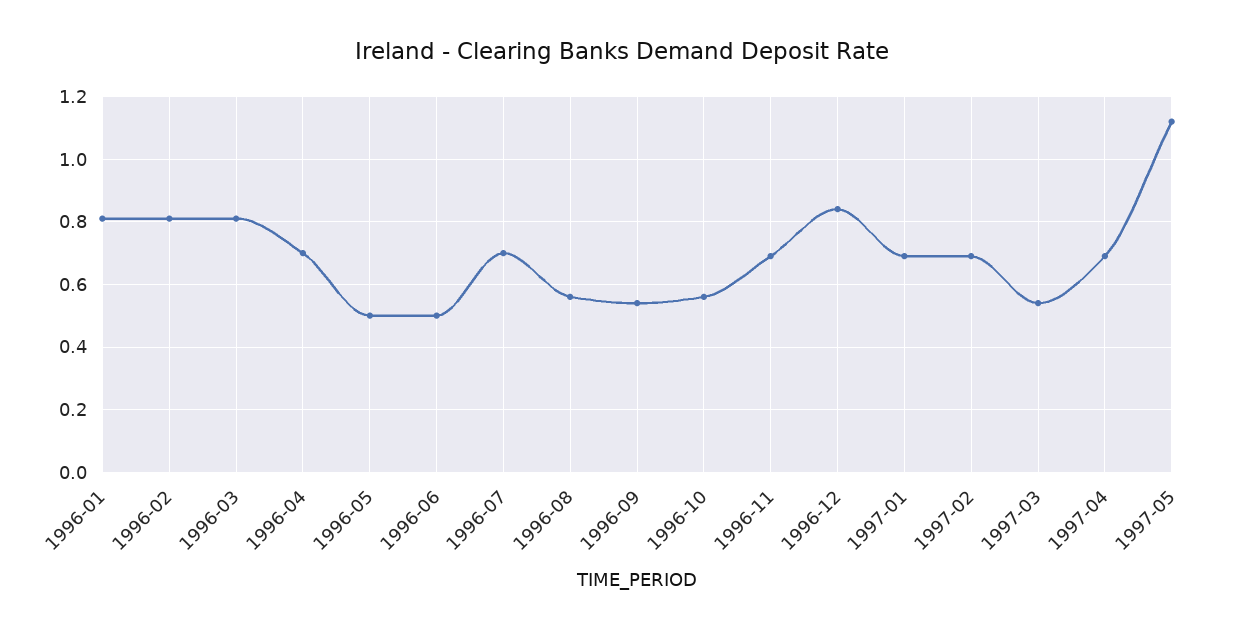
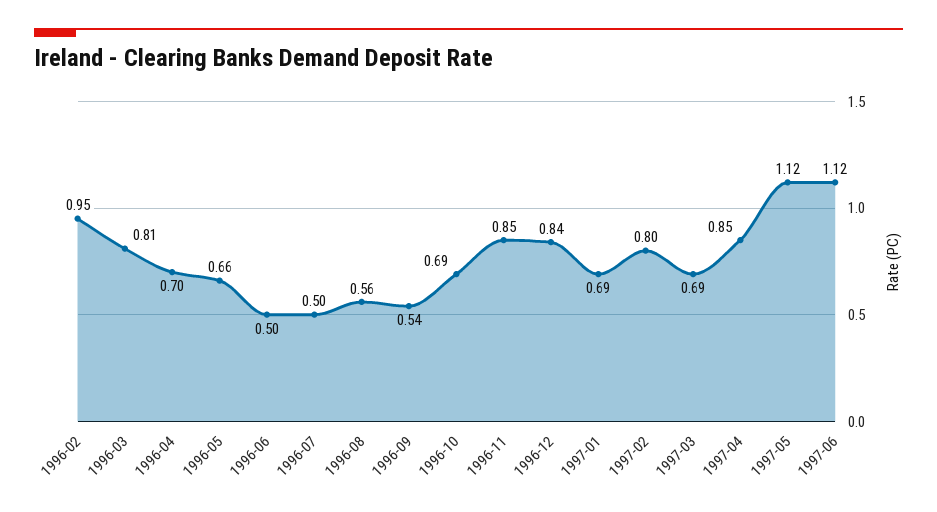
1996-01: 0.8 -> none
1996-02: 0.8 -> 0.95
1996-05: 0.5 -> 0.66
1996-07: 0.7 -> 0.5
1996-10: 0.55 -> 0.69
1996-11: 0.7 -> 0.85
1997-02: 0.7 -> 0.8
1997-03: 0.55 -> 0.69
1997-04: 0.7 -> 0.85
1997-06: none -> 1.12

